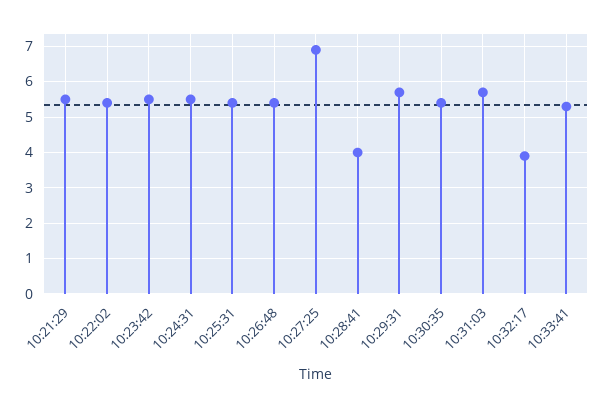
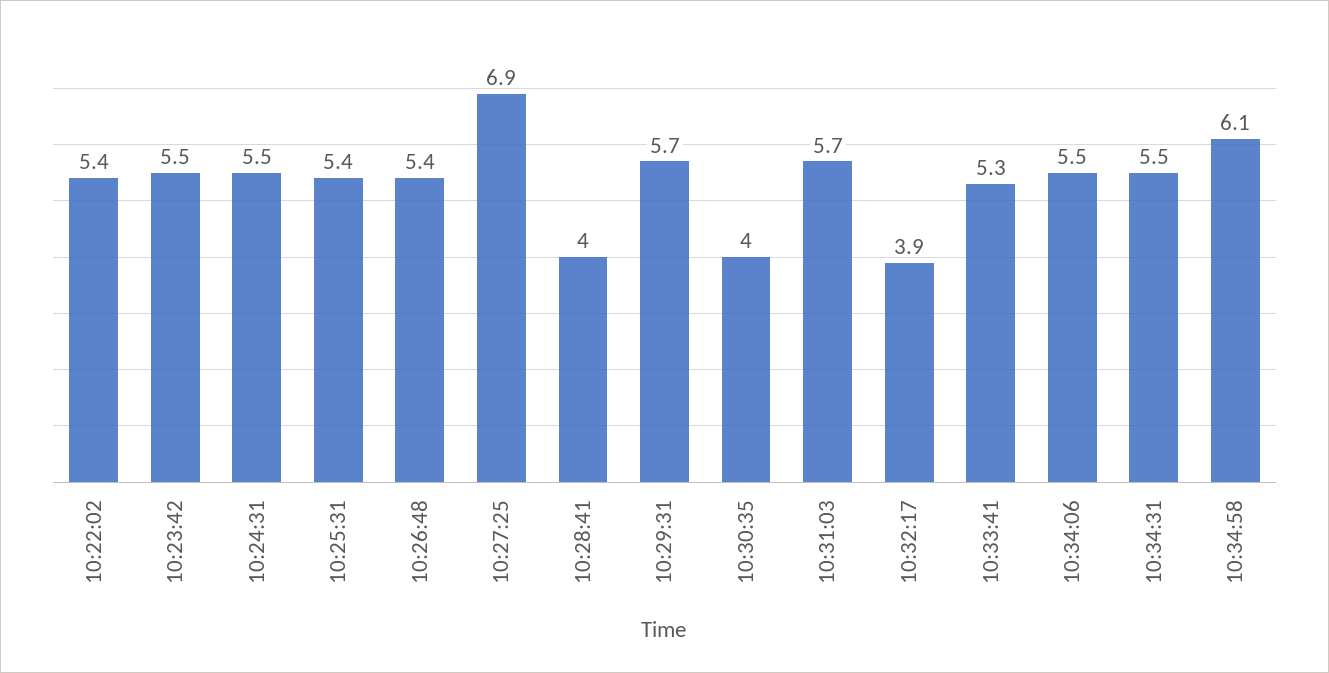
10:21:29: 5.5 -> none
10:30:35: 5.5 -> 4
10:34:06: none -> 5.5
10:34:31: none -> 5.5
10:34:58: none -> 6.1

